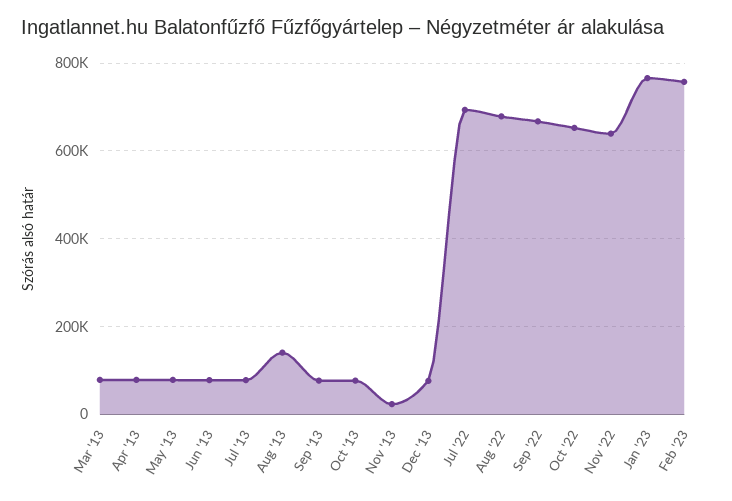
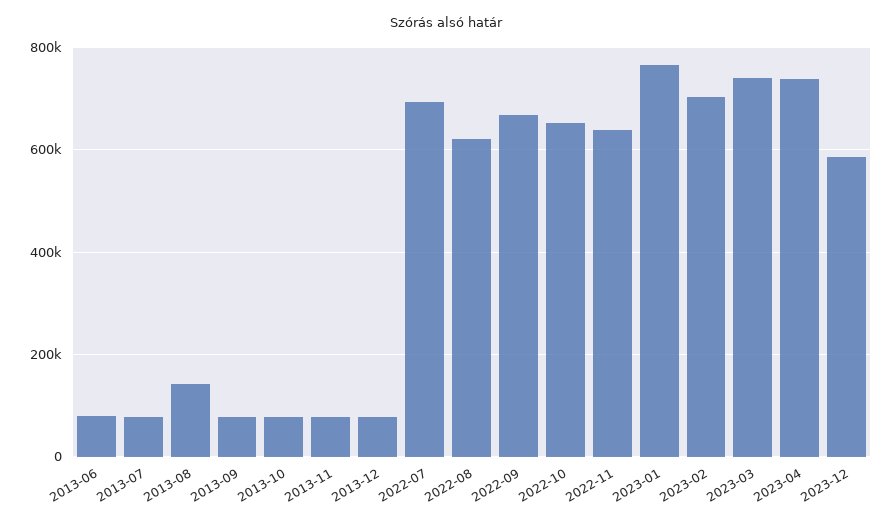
Mar '13: 80000 -> none
Apr '13: 80000 -> none
May '13: 80000 -> none
Nov '13: 20000 -> 80000
Aug '22: 680000 -> 620000
Feb '23: 760000 -> 700000
2023-03: none -> 740000
2023-04: none -> 740000
2023-12: none -> 580000

